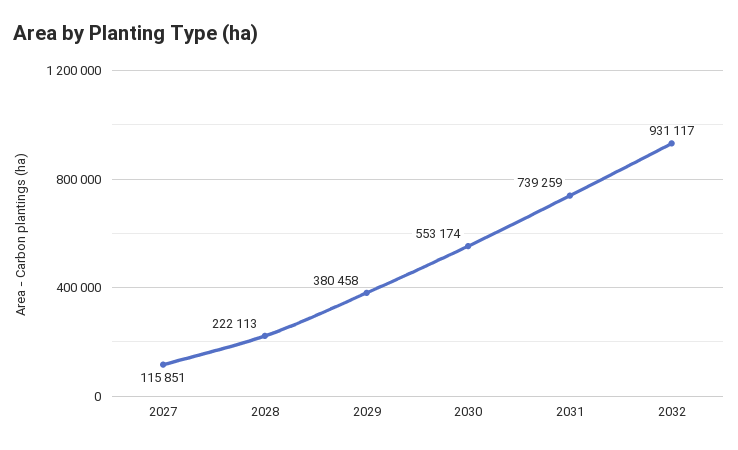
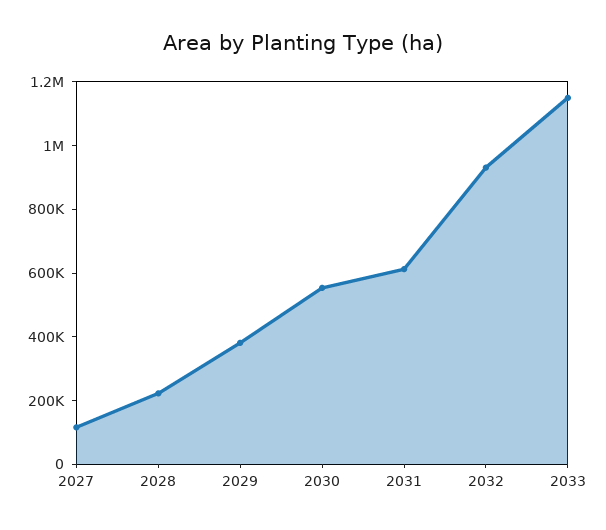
2031: 739259 -> 600000
2033: none -> 1150000

